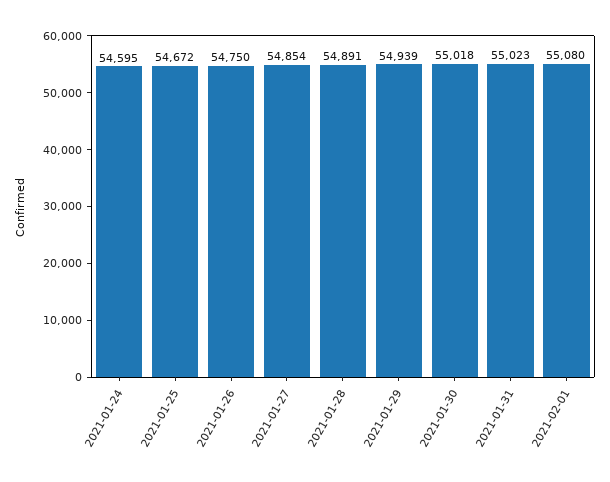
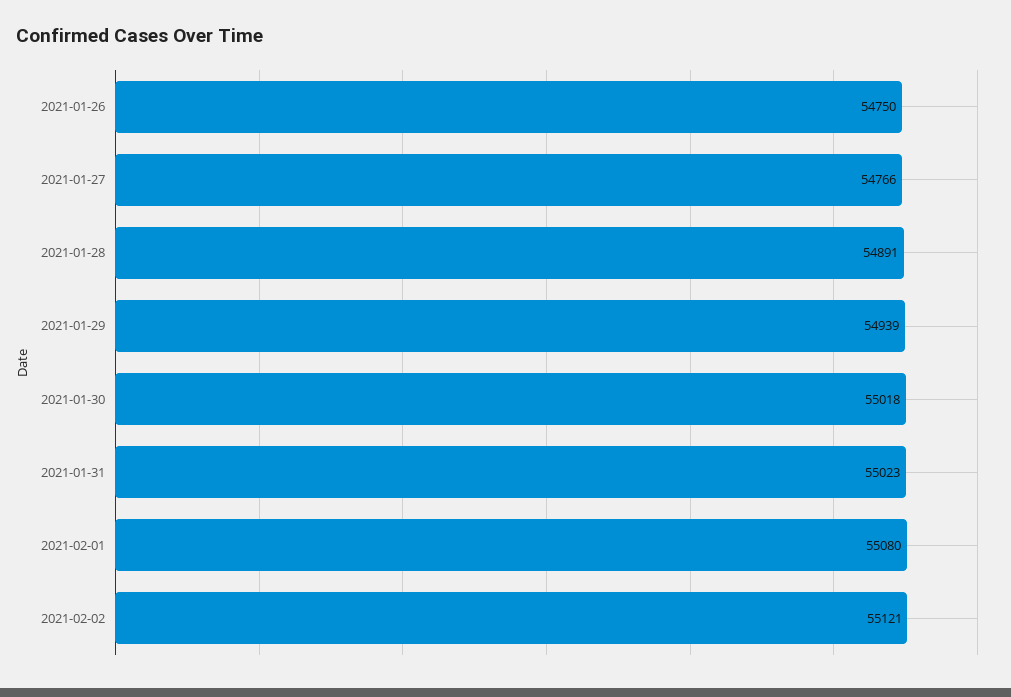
2021-01-24: 54595 -> none
2021-01-25: 54672 -> none
2021-01-27: 54854 -> 54766
2021-02-02: none -> 55121

